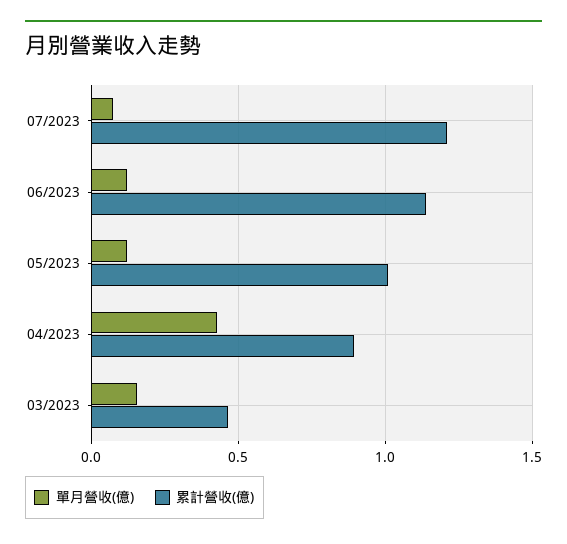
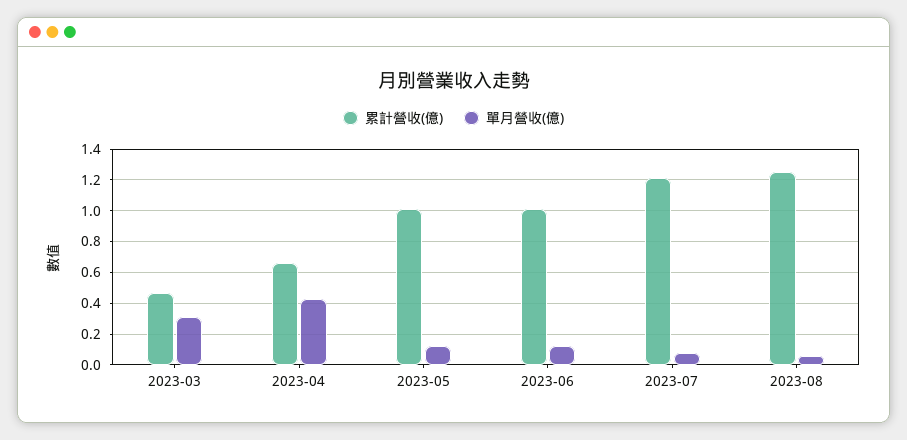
累計營收(億), 06/2023: 1.15 -> 1
累計營收(億), 04/2023: 0.9 -> 0.65
單月營收(億), 03/2023: 0.15 -> 0.3
累計營收(億), 2023-08: none -> 1.25
單月營收(億), 2023-08: none -> 0.05

